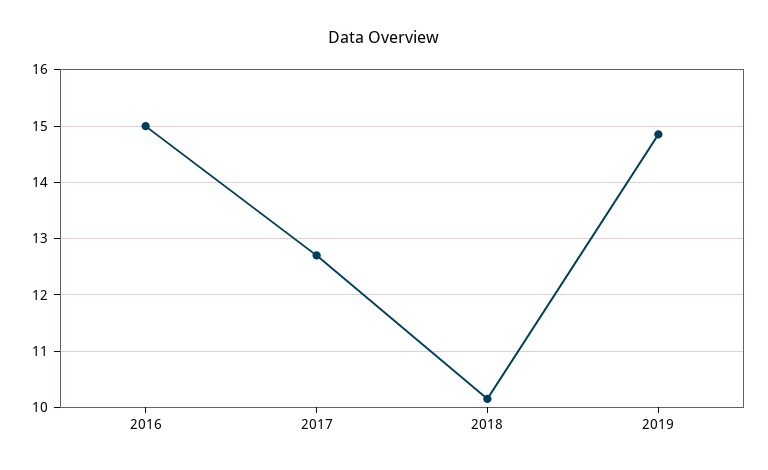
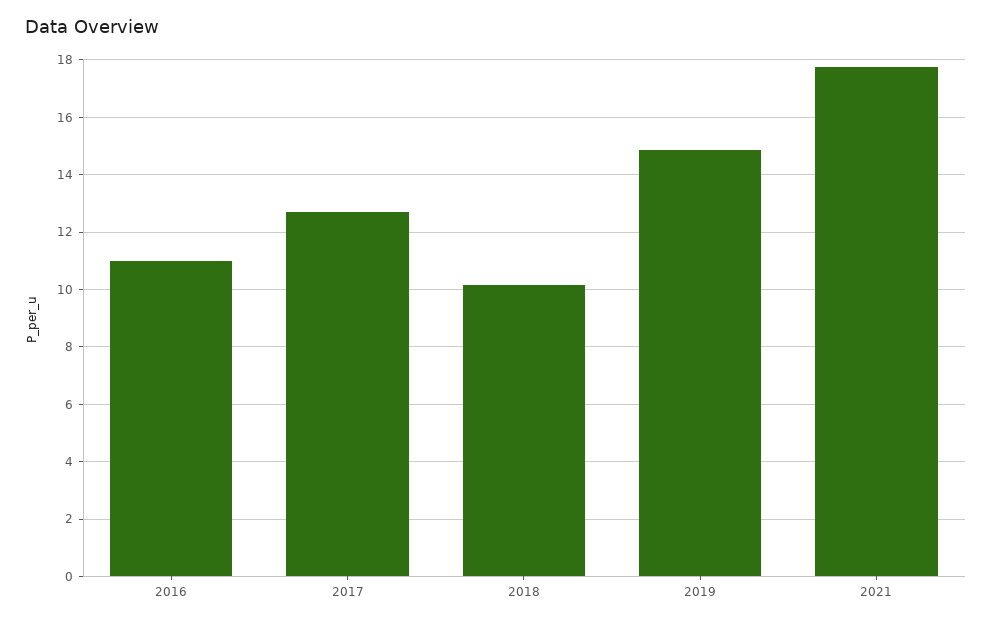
2016: 15 -> 11
2021: none -> 17.75

